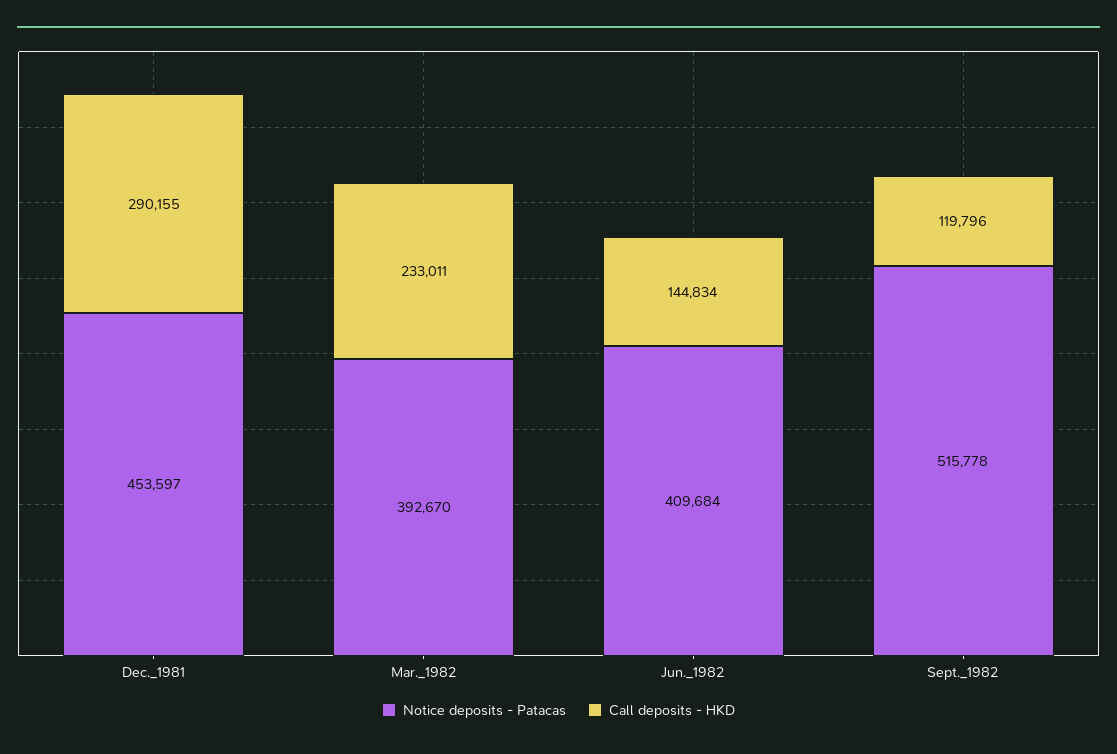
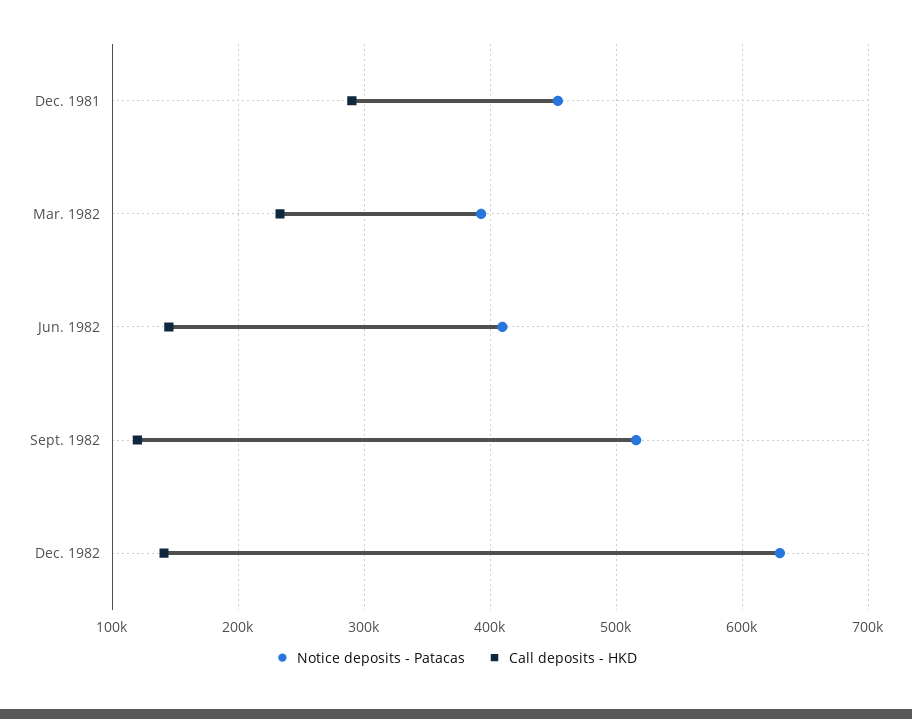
Notice deposits - Patacas, Dec. 1982: none -> 630000
Call deposits - HKD, Dec. 1982: none -> 140000

